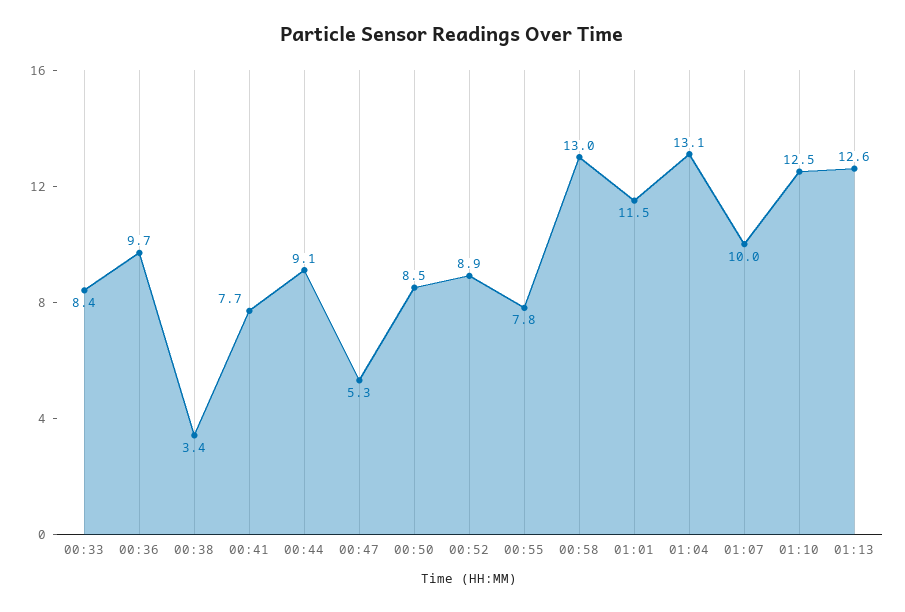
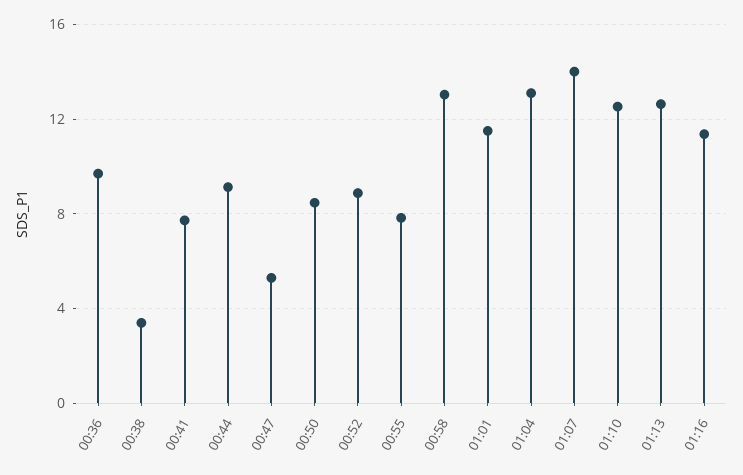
00:33: 8.4 -> none
01:07: 10 -> 14
01:16: none -> 11.5

